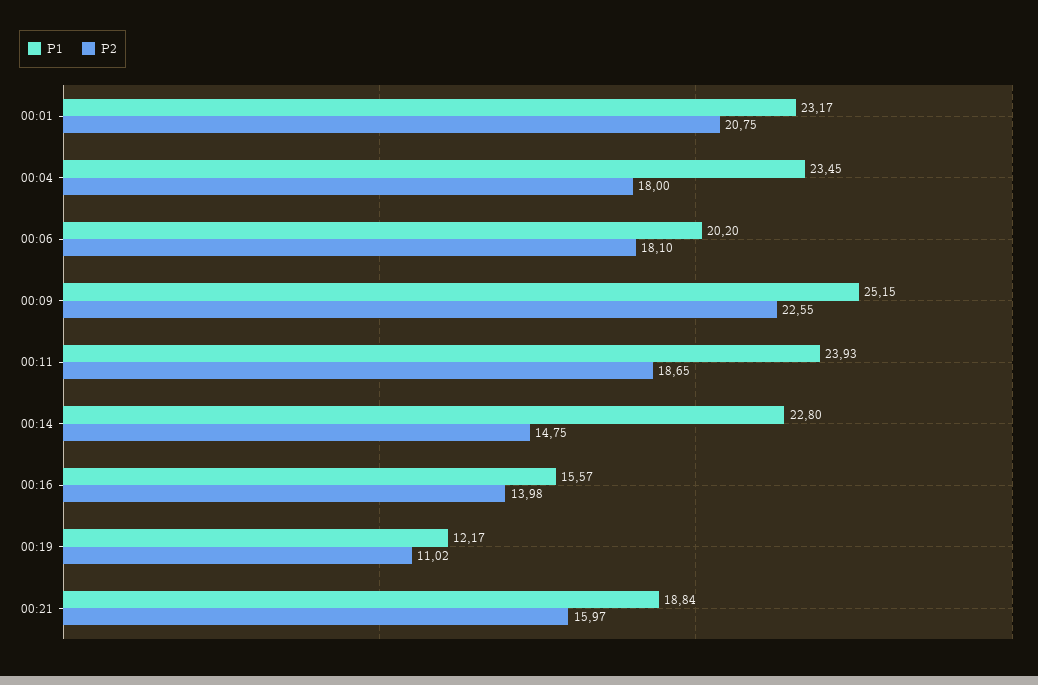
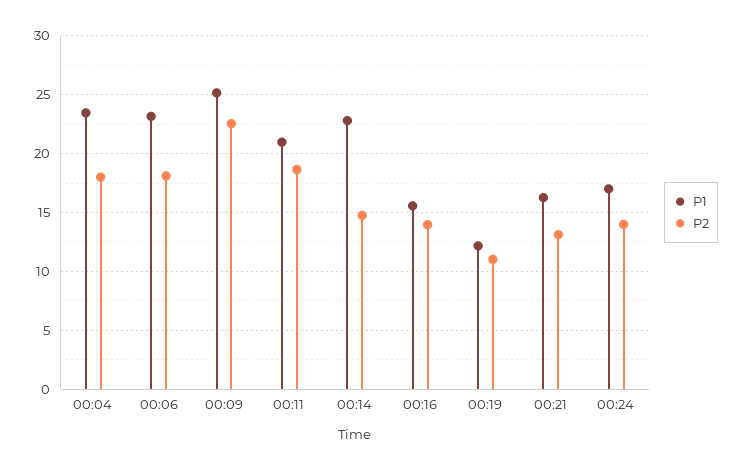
P1, 00:01: 23.17 -> none
P2, 00:01: 20.75 -> none
P1, 00:06: 20.2 -> 23
P1, 00:11: 23.93 -> 21
P1, 00:21: 18.84 -> 16
P2, 00:21: 15.97 -> 13
P1, 00:24: none -> 17
P2, 00:24: none -> 14

